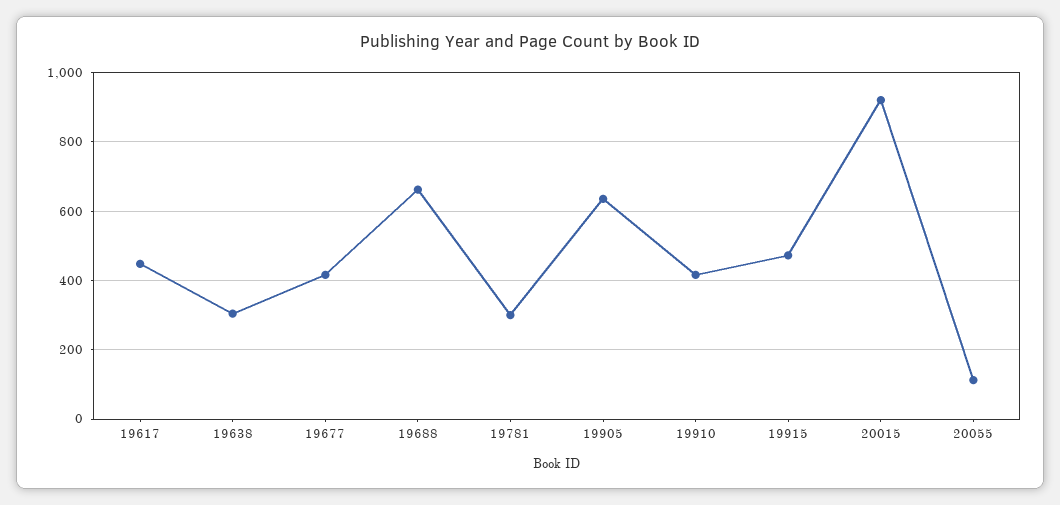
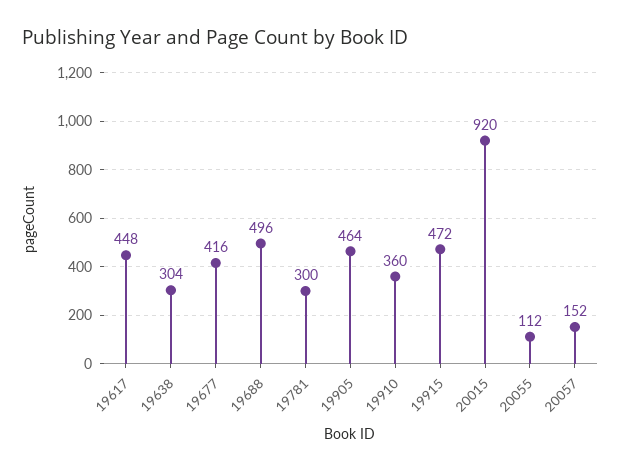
19688: 660 -> 496
19905: 640 -> 464
19910: 420 -> 360
20057: none -> 152

